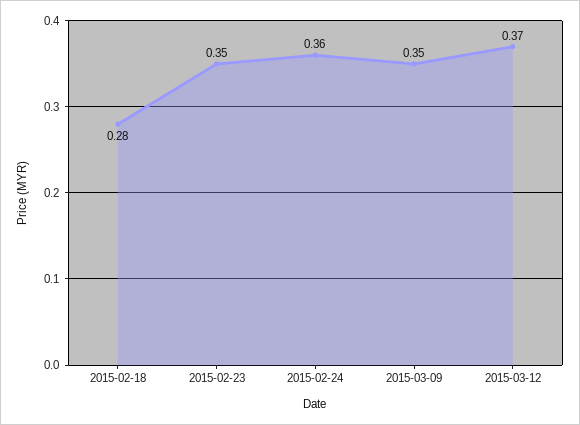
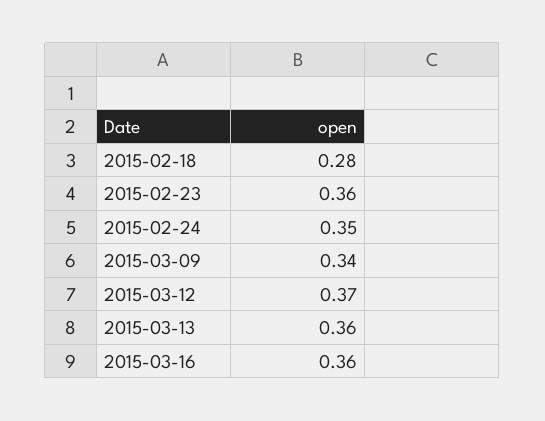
2015-02-23: 0.35 -> 0.36
2015-02-24: 0.36 -> 0.35
2015-03-09: 0.35 -> 0.34
2015-03-13: none -> 0.36
2015-03-16: none -> 0.36

